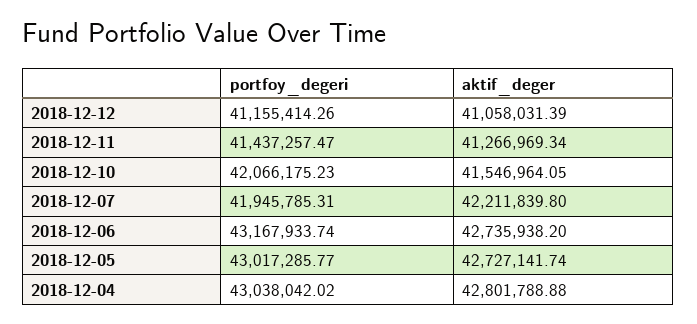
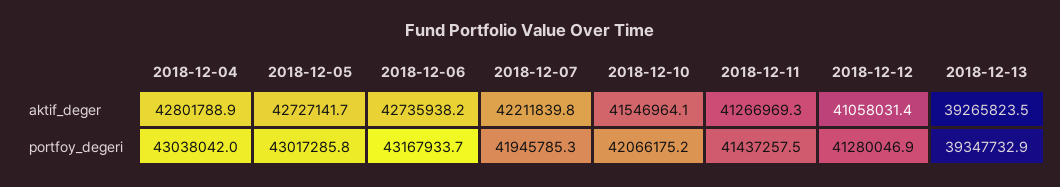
portfoy_degeri, 2018-12-12: 41155414.26 -> 41280046.9
aktif_deger, 2018-12-13: none -> 39265823.5
portfoy_degeri, 2018-12-13: none -> 39347732.9

